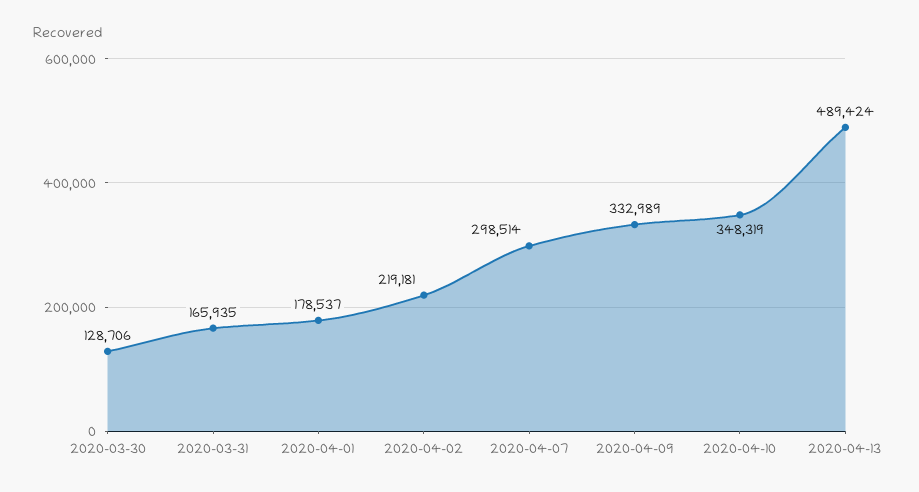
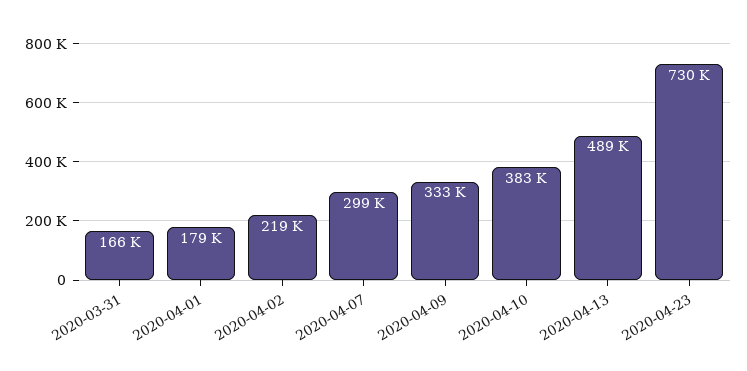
2020-03-30: 128706 -> none
2020-04-10: 348319 -> 383000
2020-04-23: none -> 730000

